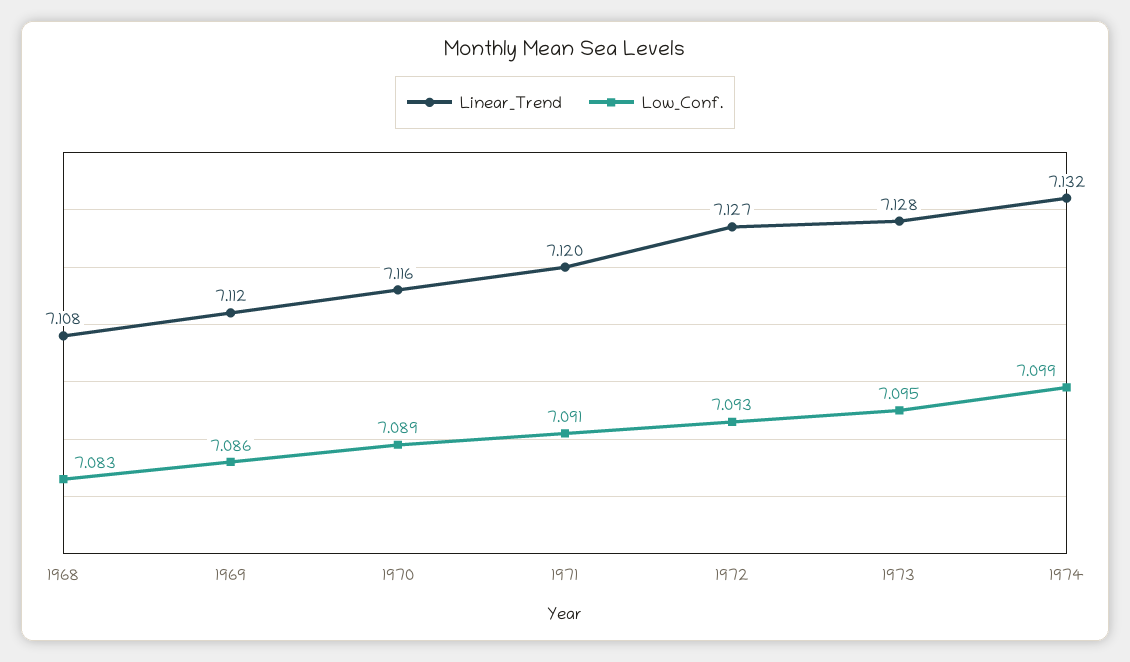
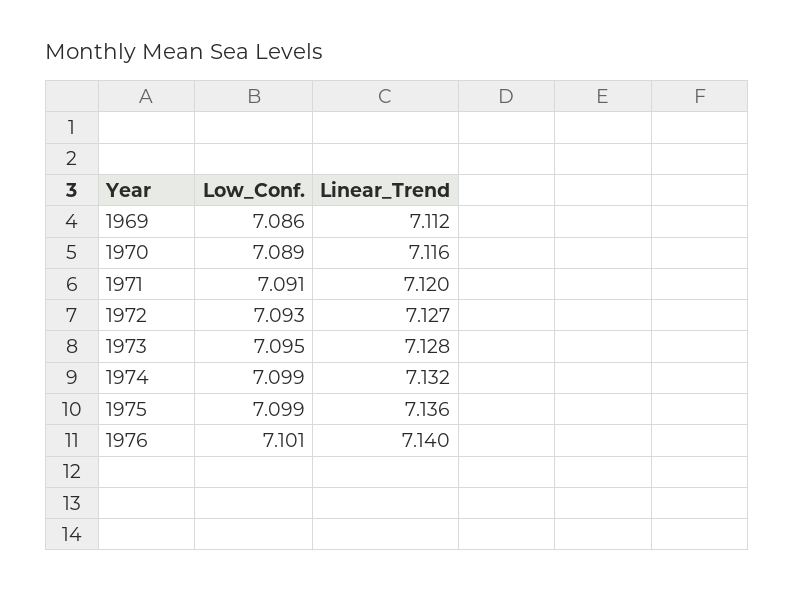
Linear_Trend, 1968: 7.108 -> none
Low_Conf., 1968: 7.083 -> none
Low_Conf., 1975: none -> 7.099
Linear_Trend, 1975: none -> 7.136
Low_Conf., 1976: none -> 7.101
Linear_Trend, 1976: none -> 7.14

